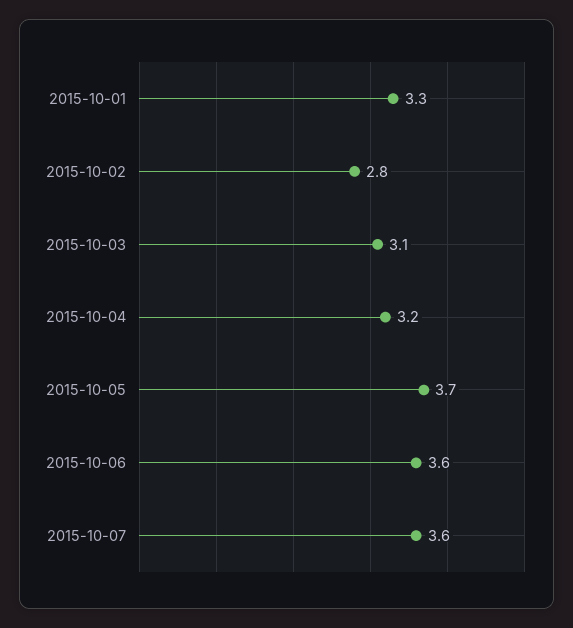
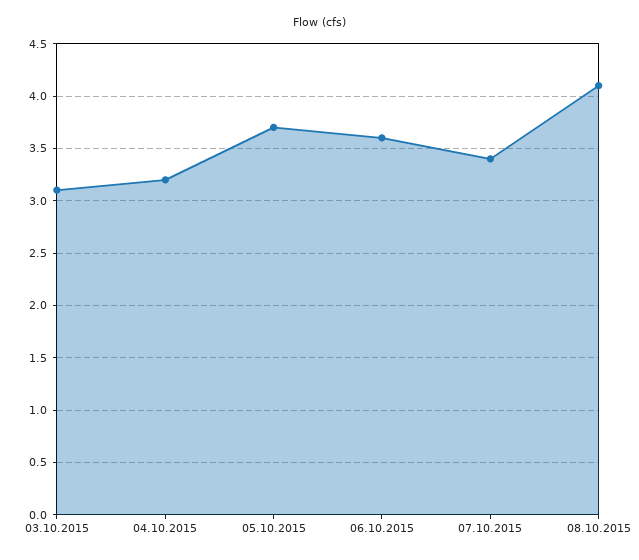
2015-10-01: 3.3 -> none
2015-10-02: 2.8 -> none
2015-10-07: 3.6 -> 3.4
08.10.2015: none -> 4.1

